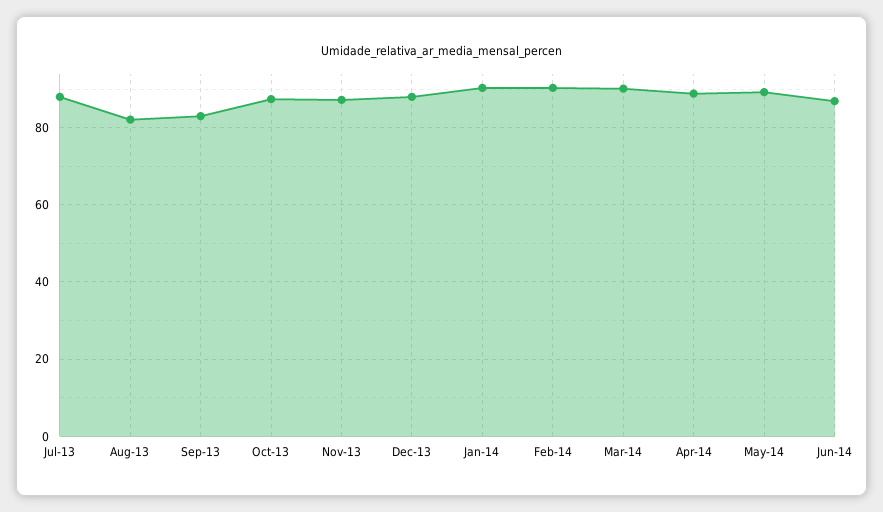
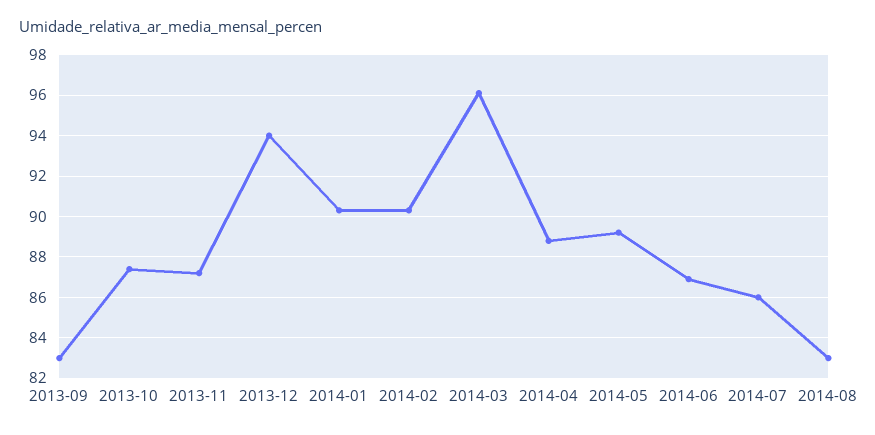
Jul-13: 88 -> none
Aug-13: 82 -> none
Dec-13: 88 -> 94
Mar-14: 90 -> 96
2014-07: none -> 86
2014-08: none -> 83

